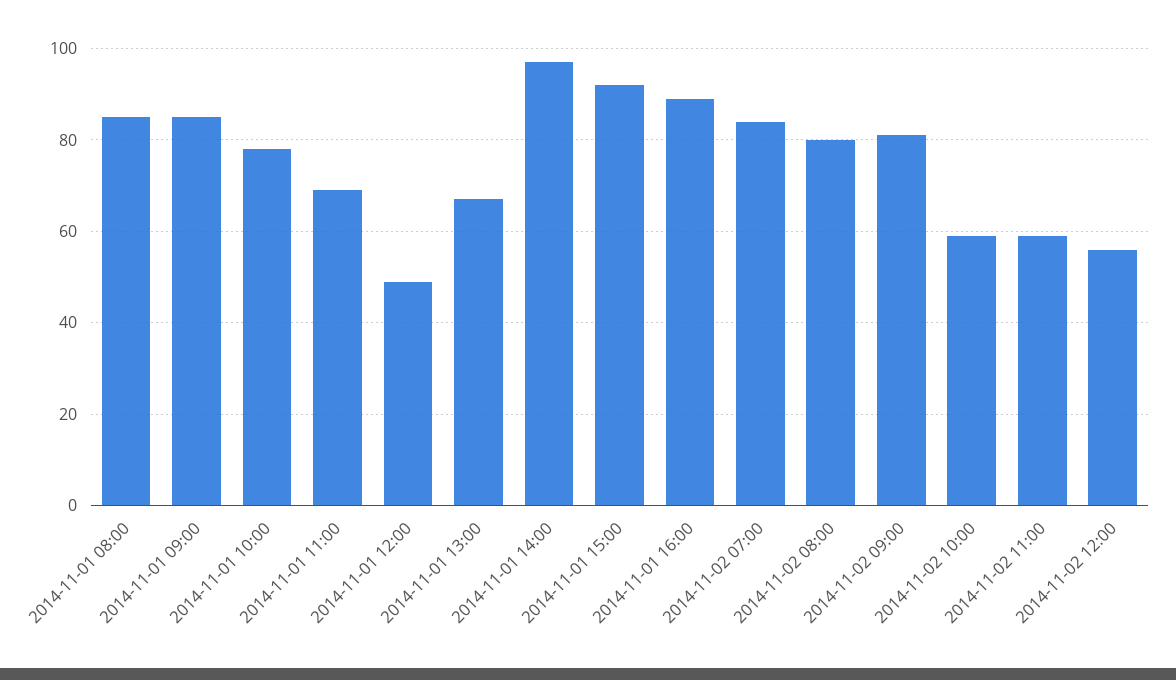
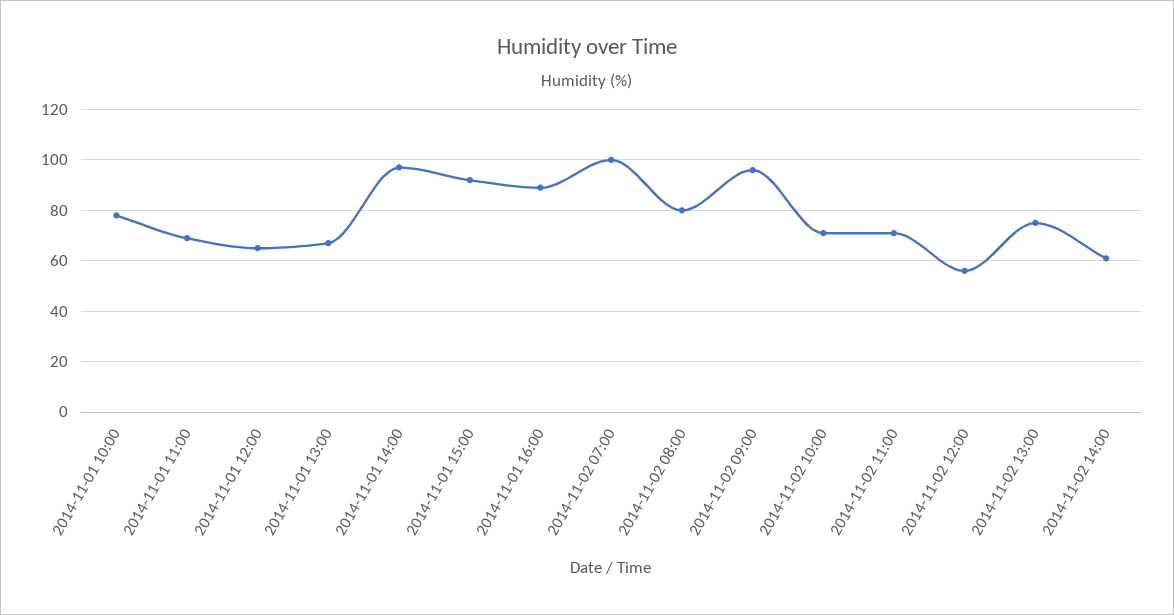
2014-11-01 08:00: 85 -> none
2014-11-01 09:00: 85 -> none
2014-11-01 12:00: 50 -> 65
2014-11-02 07:00: 85 -> 100
2014-11-02 09:00: 80 -> 95
2014-11-02 10:00: 60 -> 70
2014-11-02 11:00: 60 -> 70
2014-11-02 13:00: none -> 75
2014-11-02 14:00: none -> 60

